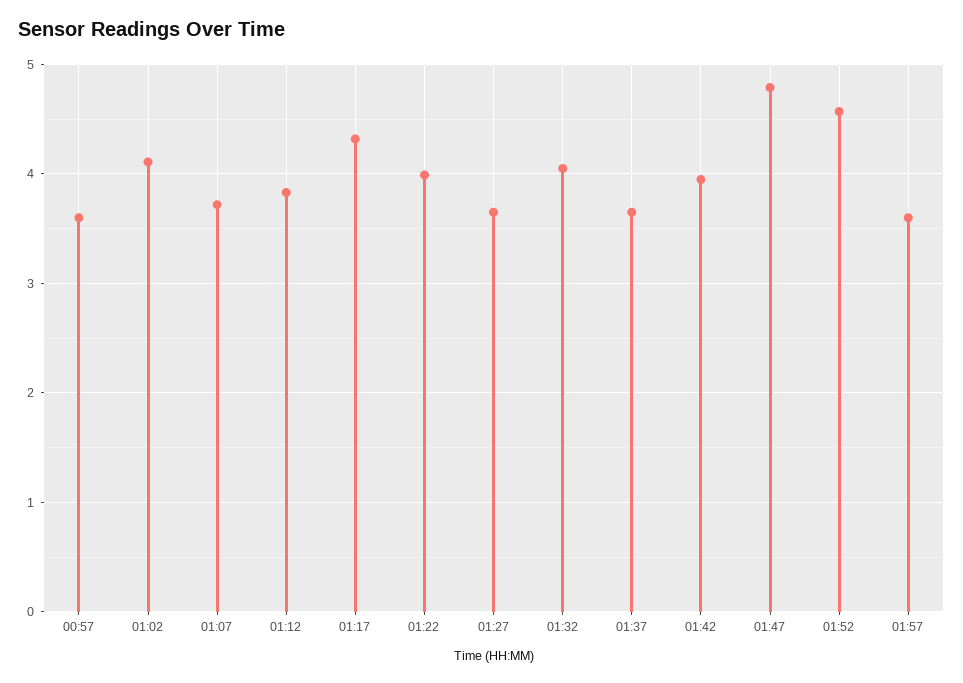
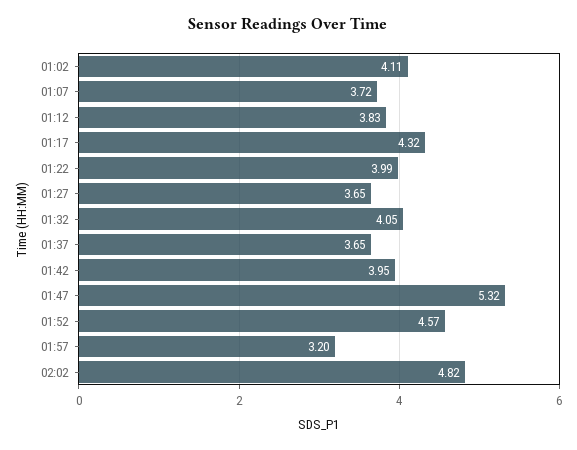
00:57: 3.6 -> none
01:47: 4.8 -> 5.32
01:57: 3.6 -> 3.2
02:02: none -> 4.82

